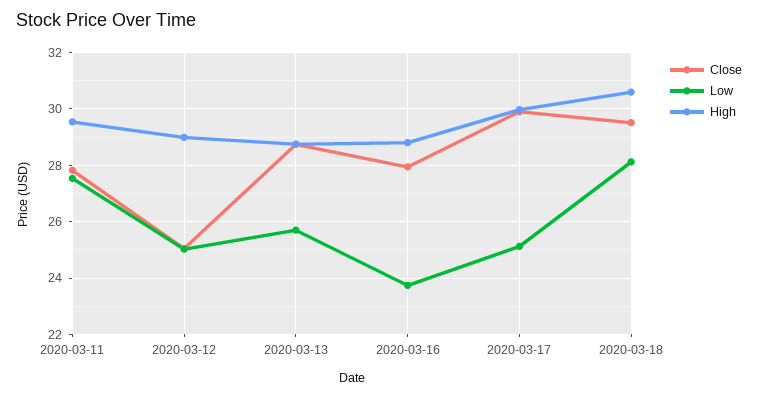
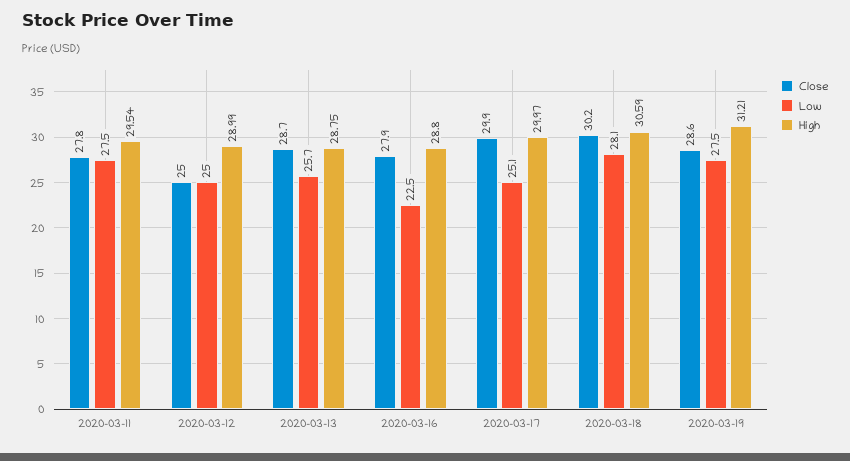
Low, 2020-03-16: 23.75 -> 22.5
Close, 2020-03-18: 29.5 -> 30.2
Close, 2020-03-19: none -> 28.6
Low, 2020-03-19: none -> 27.5
High, 2020-03-19: none -> 31.21

